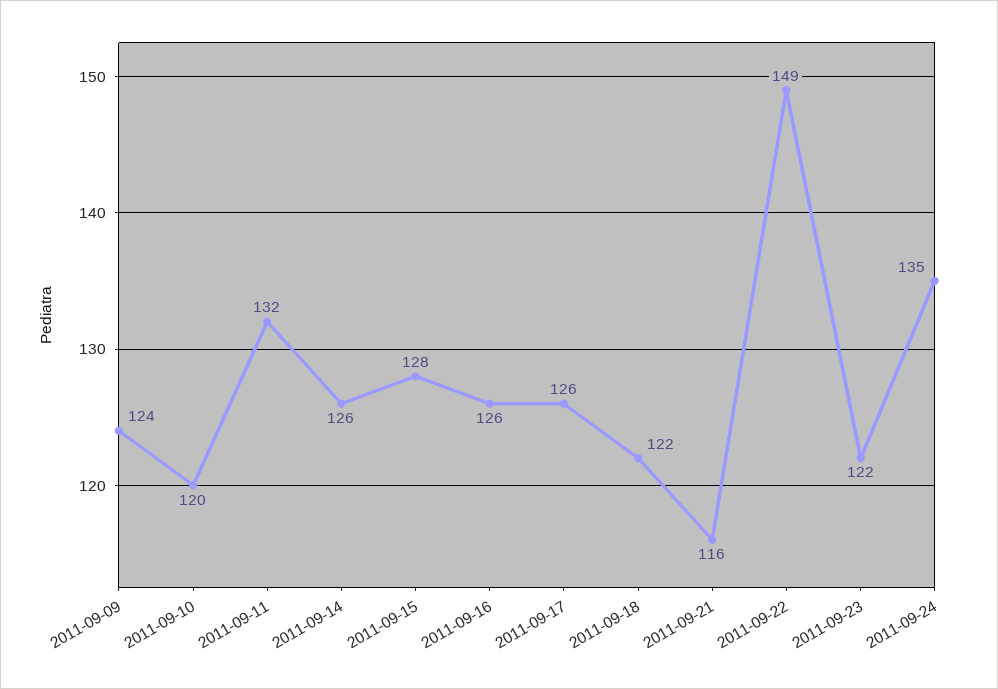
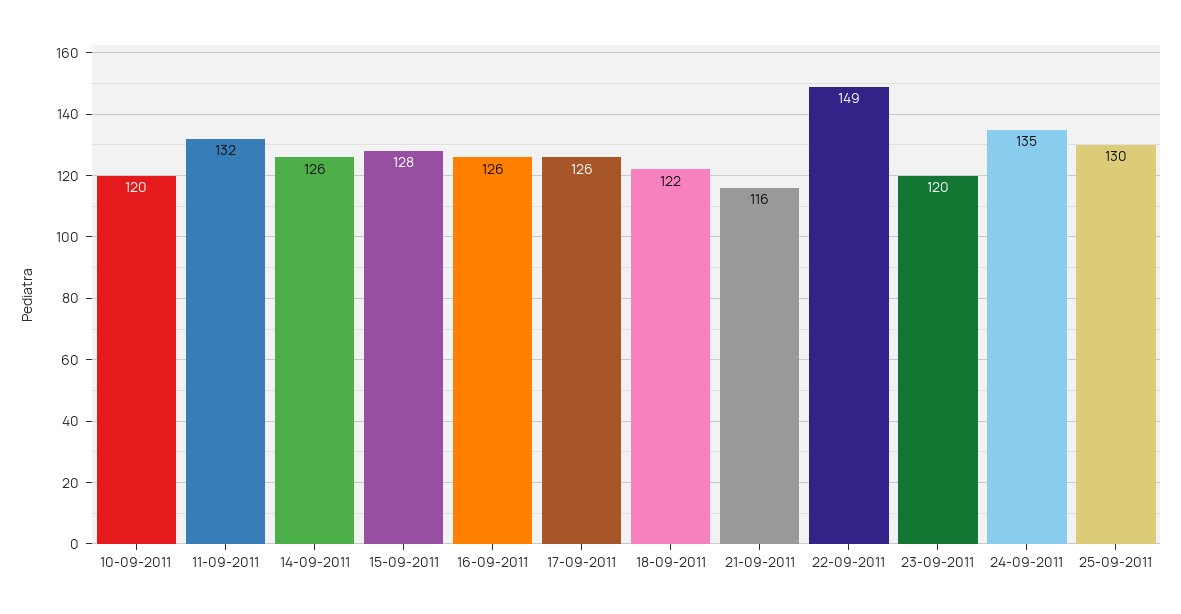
2011-09-09: 124 -> none
2011-09-23: 122 -> 120
25-09-2011: none -> 130

